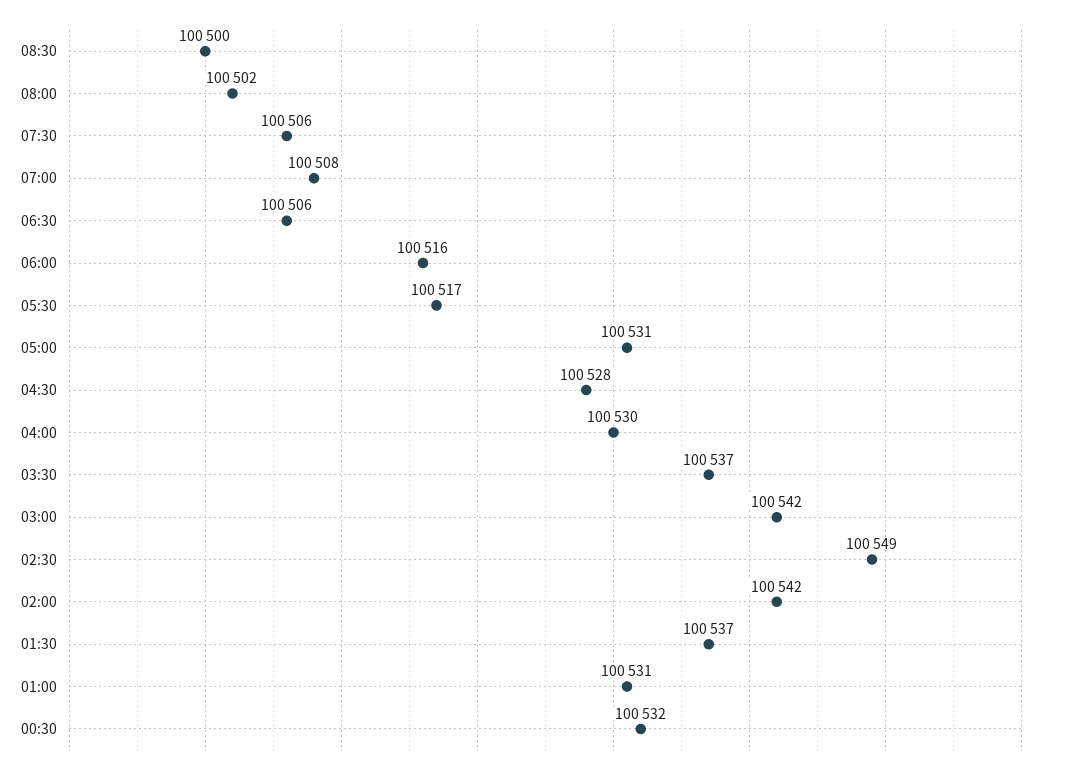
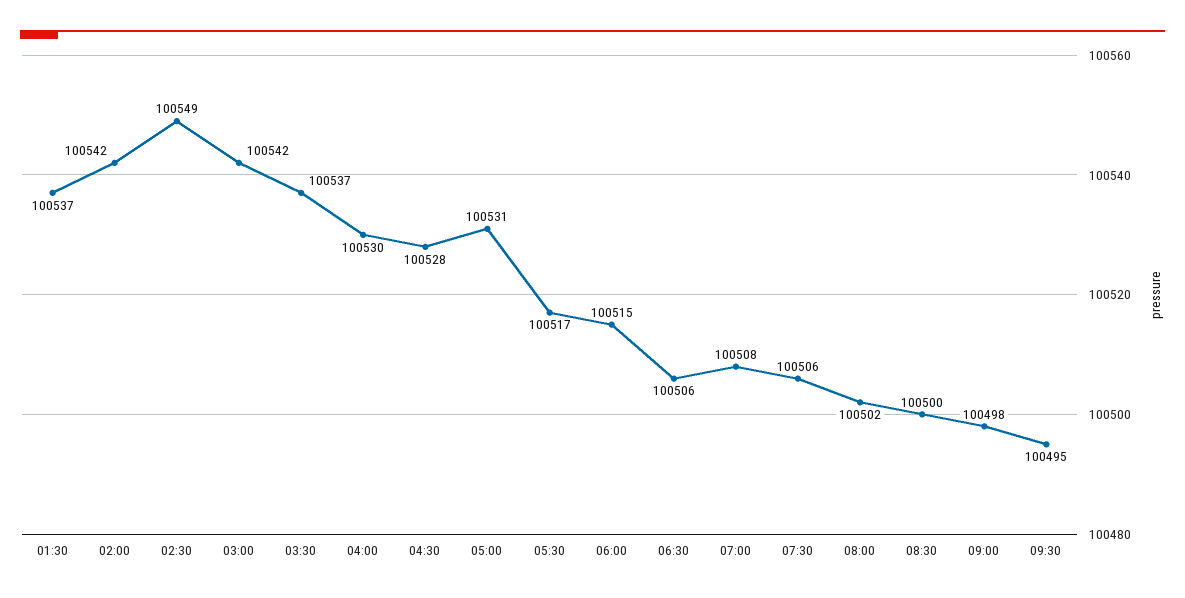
06:00: 100516 -> 100515
01:00: 100531 -> none
00:30: 100532 -> none
09:00: none -> 100498
09:30: none -> 100495

